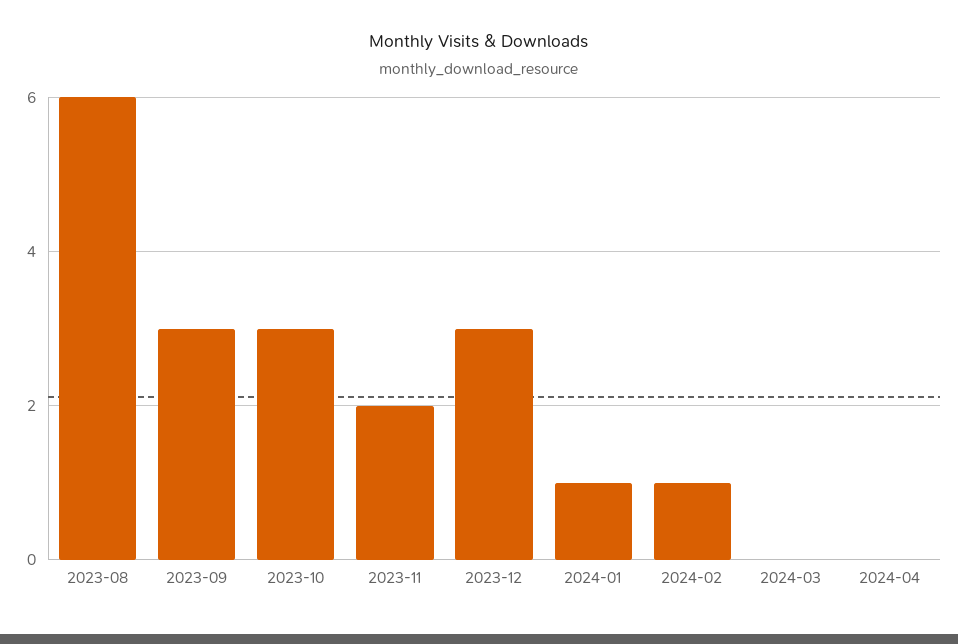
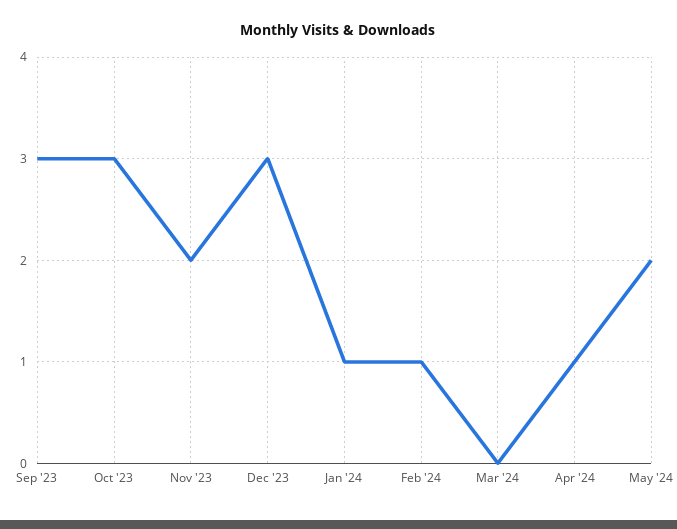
2023-08: 6 -> none
2024-04: 0 -> 1
May '24: none -> 2

